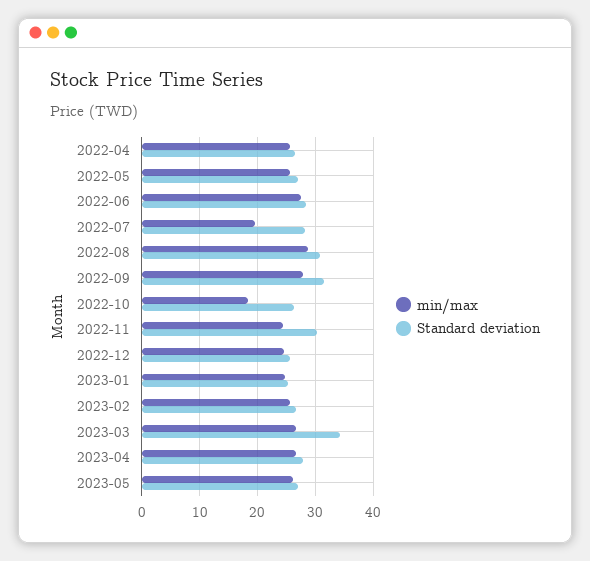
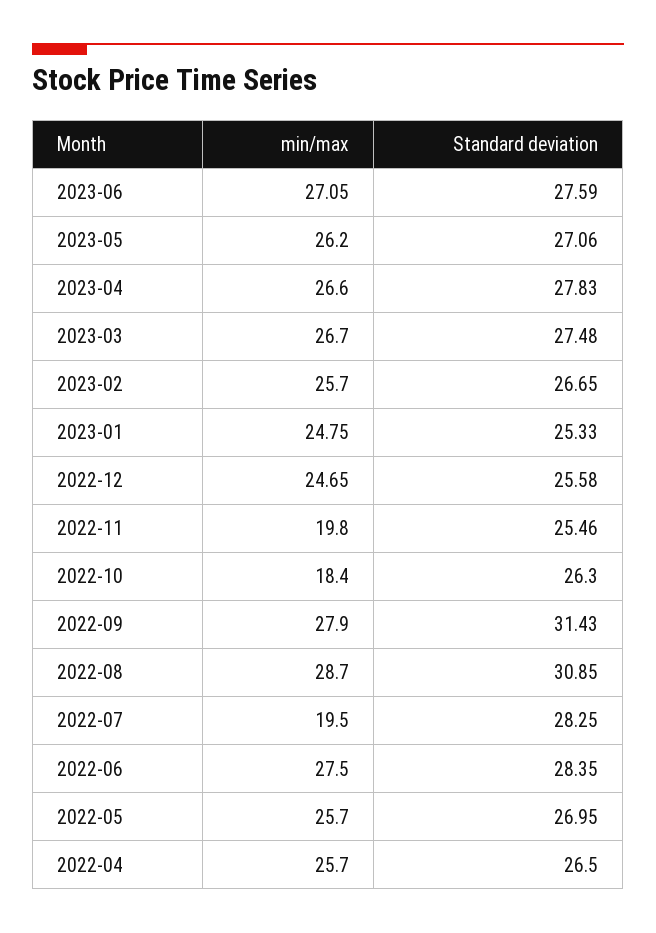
min/max, 2022-11: 24 -> 19.8
Standard deviation, 2022-11: 30 -> 25.46
Standard deviation, 2023-03: 34 -> 27.48
min/max, 2023-06: none -> 27.05
Standard deviation, 2023-06: none -> 27.59

